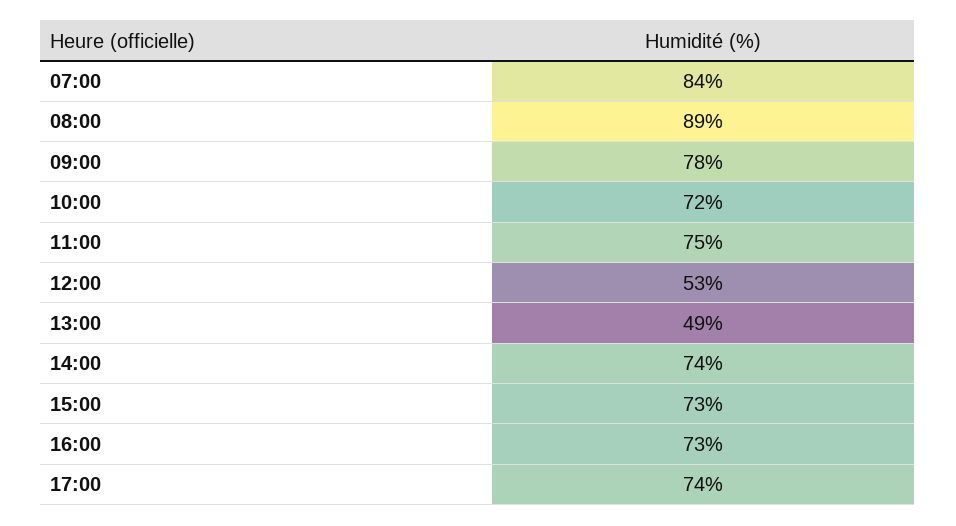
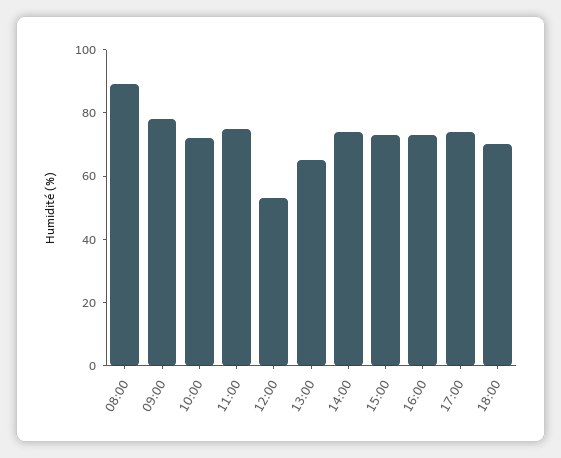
07:00: 84 -> none
13:00: 49 -> 65
18:00: none -> 70

